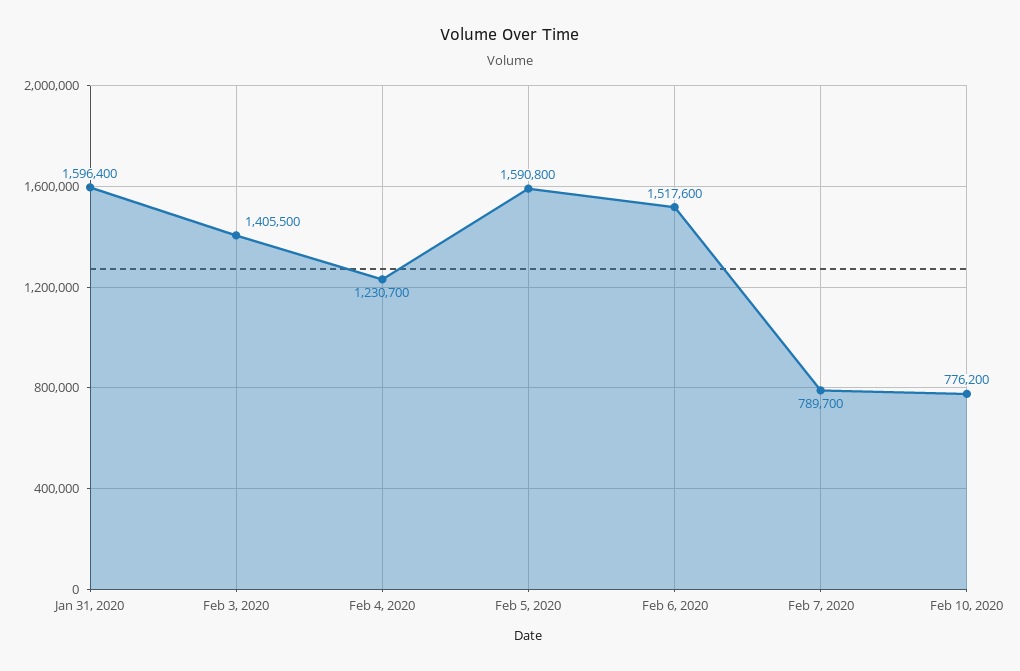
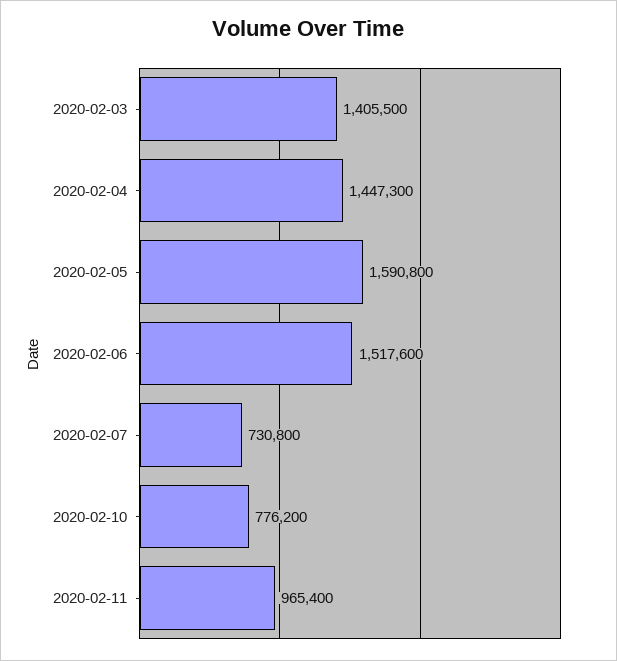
Jan 31, 2020: 1596400 -> none
Feb 4, 2020: 1230700 -> 1447300
Feb 7, 2020: 789700 -> 730800
2020-02-11: none -> 965400

